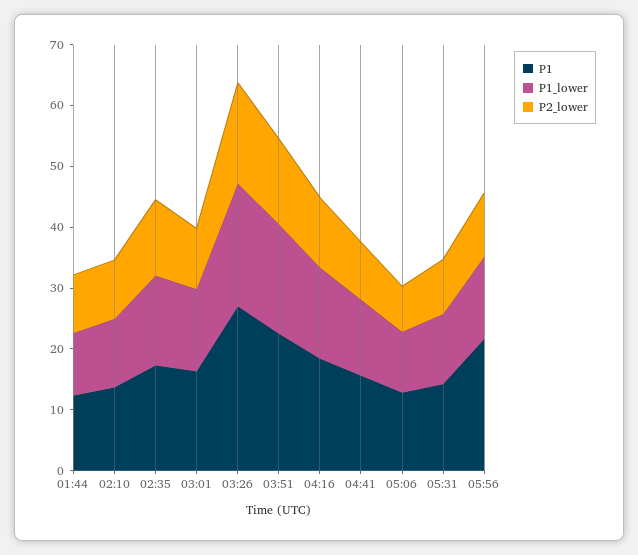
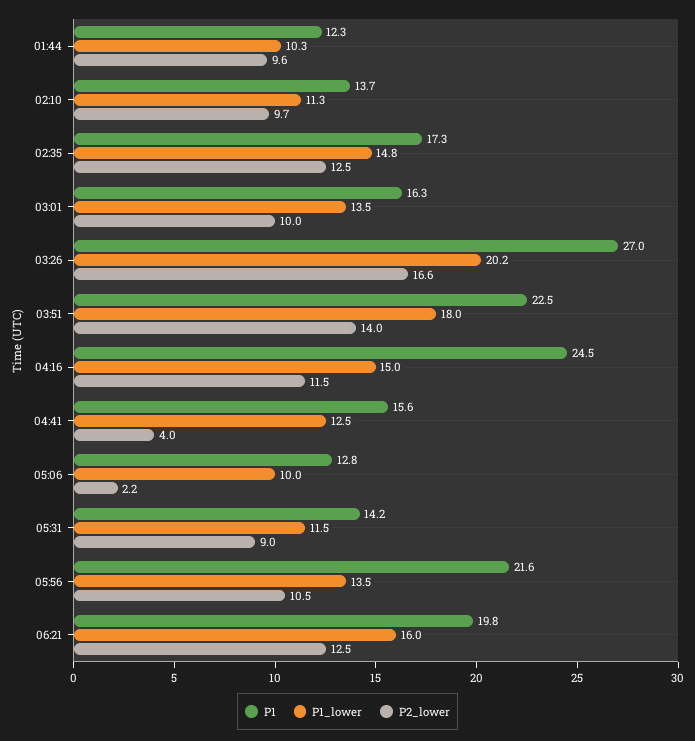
P1, 04:16: 18 -> 24.5
P2_lower, 04:41: 10 -> 4
P2_lower, 05:06: 8 -> 2.2
P1, 06:21: none -> 19.8
P1_lower, 06:21: none -> 16
P2_lower, 06:21: none -> 12.5

